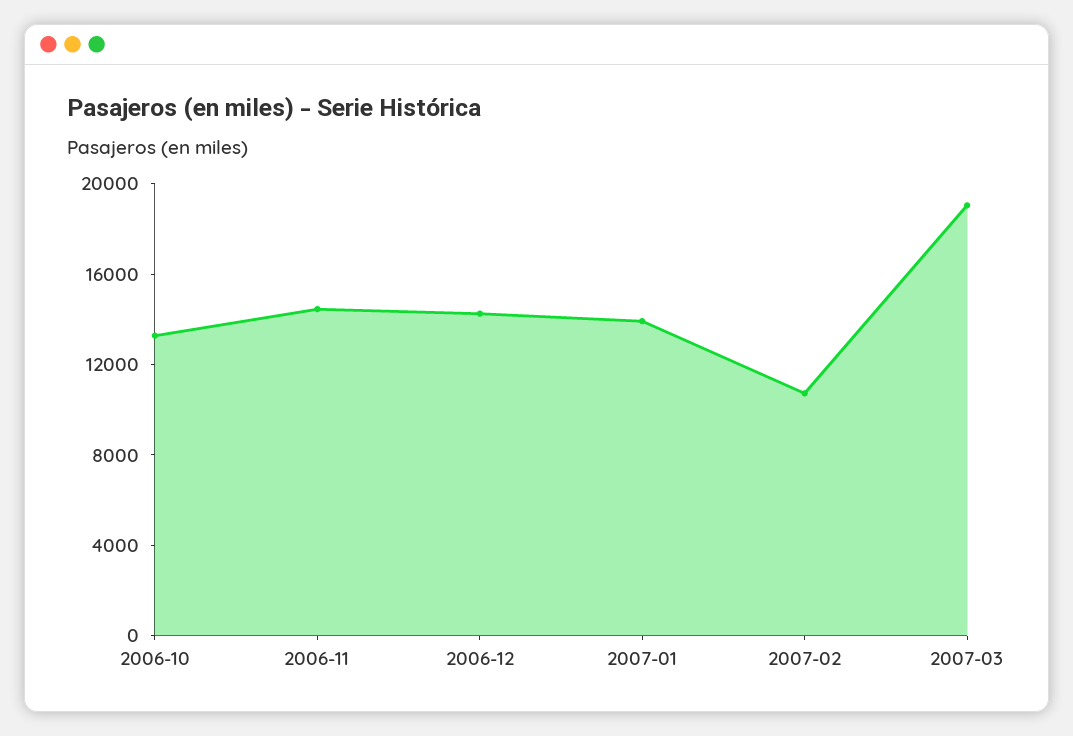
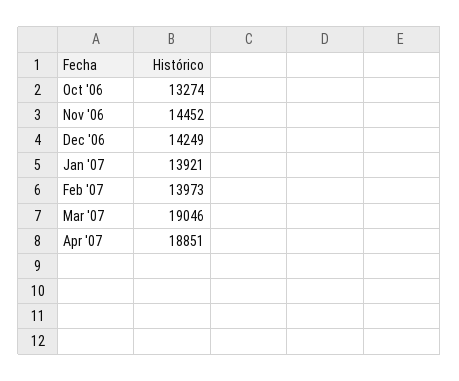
2007-02: 11000 -> 13973
Apr '07: none -> 18851

